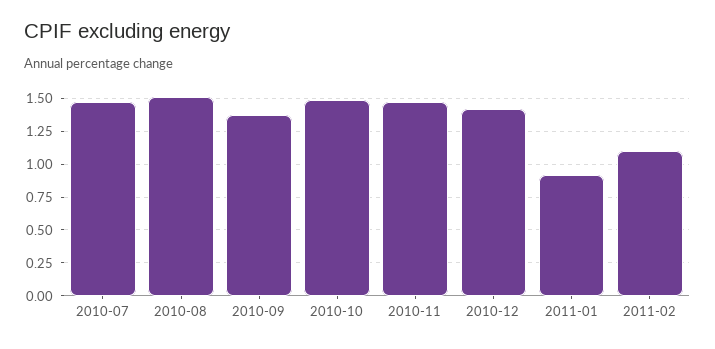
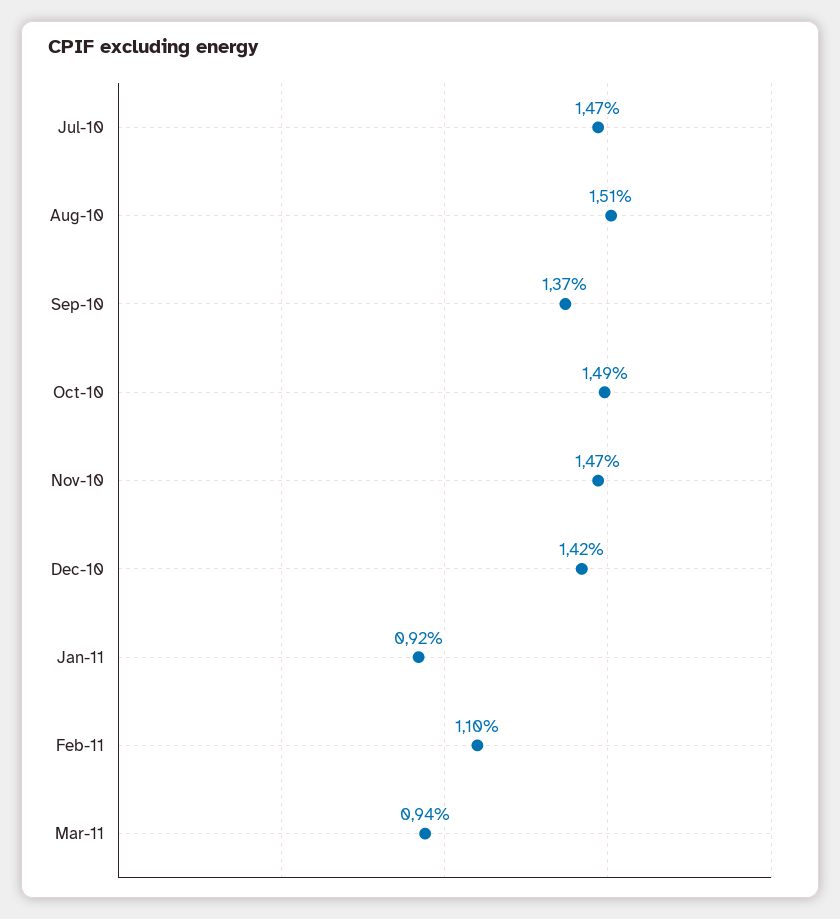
Mar-11: none -> 0.94

